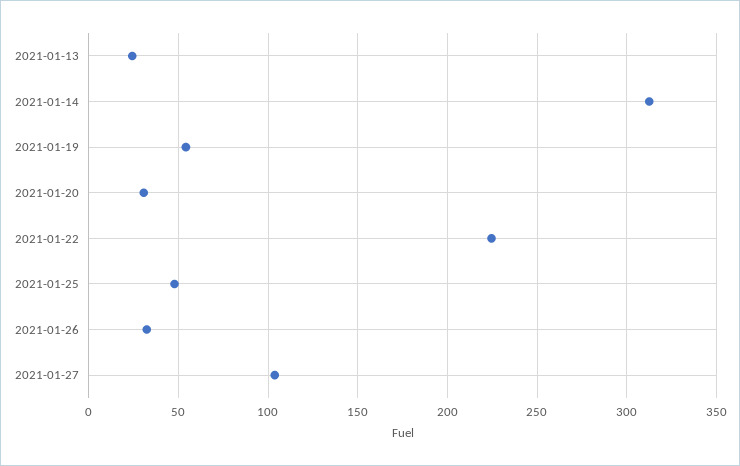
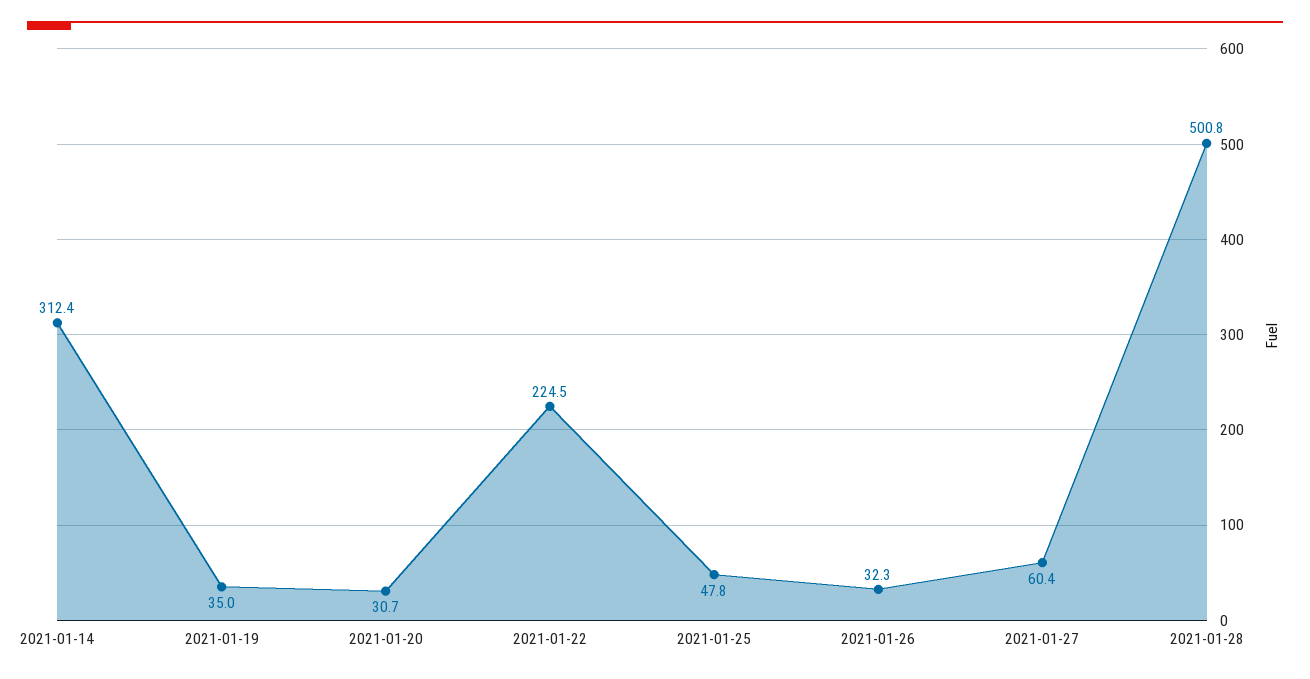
2021-01-13: 25 -> none
2021-01-19: 55 -> 35
2021-01-27: 105 -> 60.4
2021-01-28: none -> 500.8

